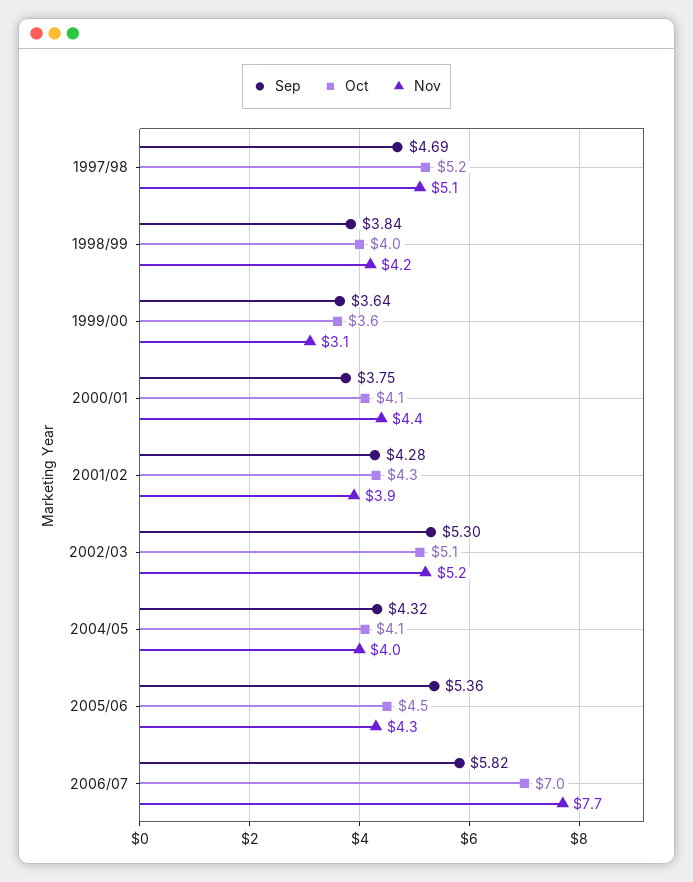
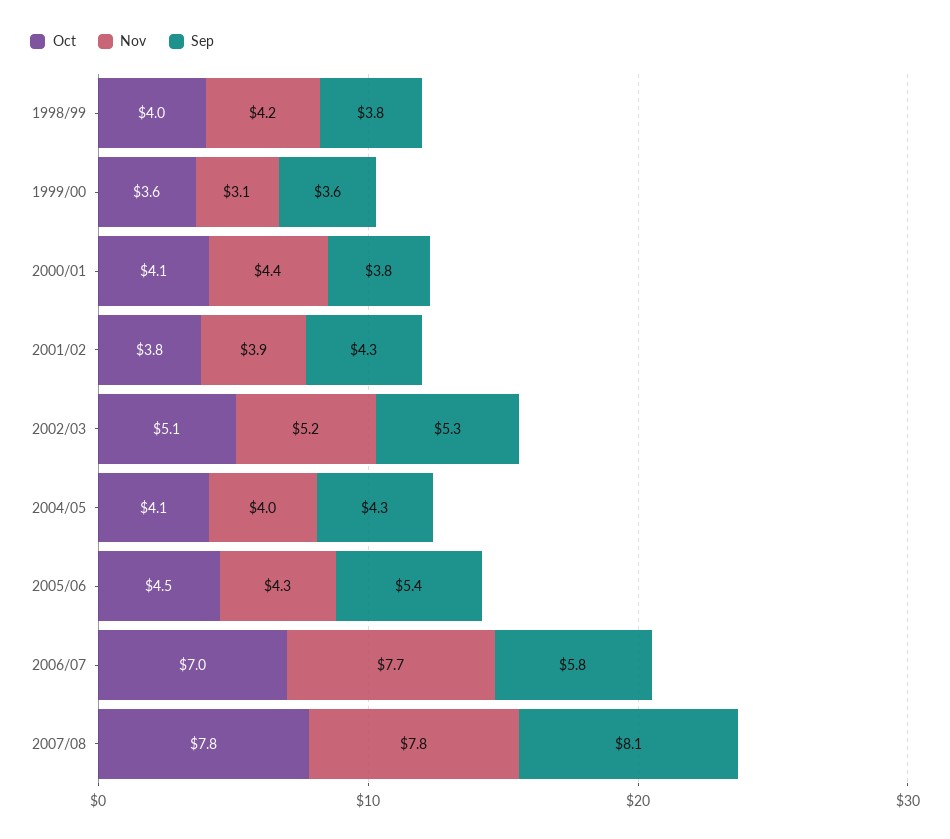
Sep, 1997/98: 4.69 -> none
Oct, 1997/98: 5.2 -> none
Nov, 1997/98: 5.1 -> none
Oct, 2001/02: 4.3 -> 3.8
Oct, 2007/08: none -> 7.8
Nov, 2007/08: none -> 7.8
Sep, 2007/08: none -> 8.1

